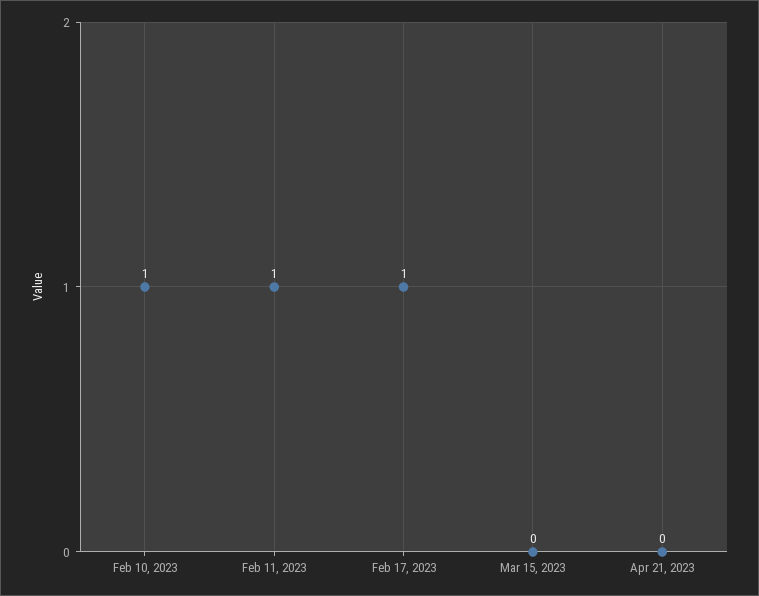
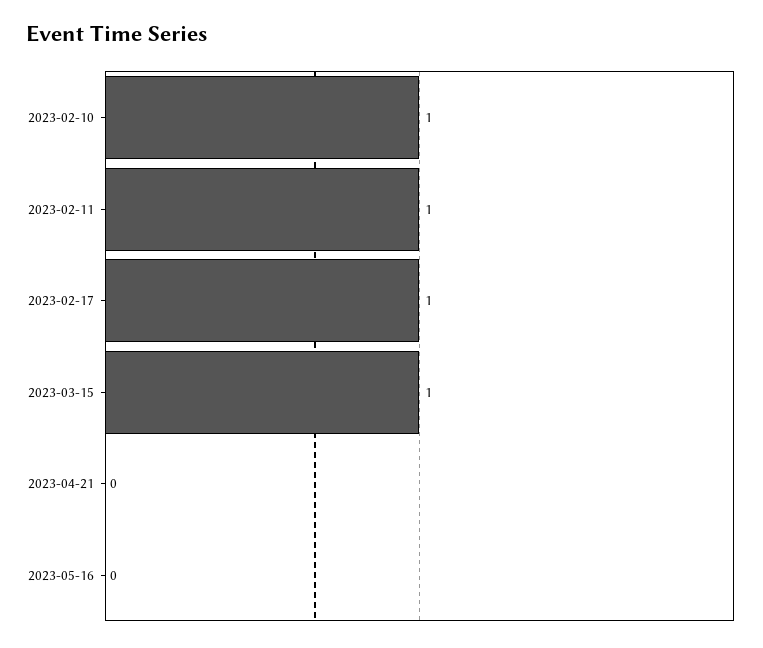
Mar 15, 2023: 0 -> 1
2023-05-16: none -> 0

